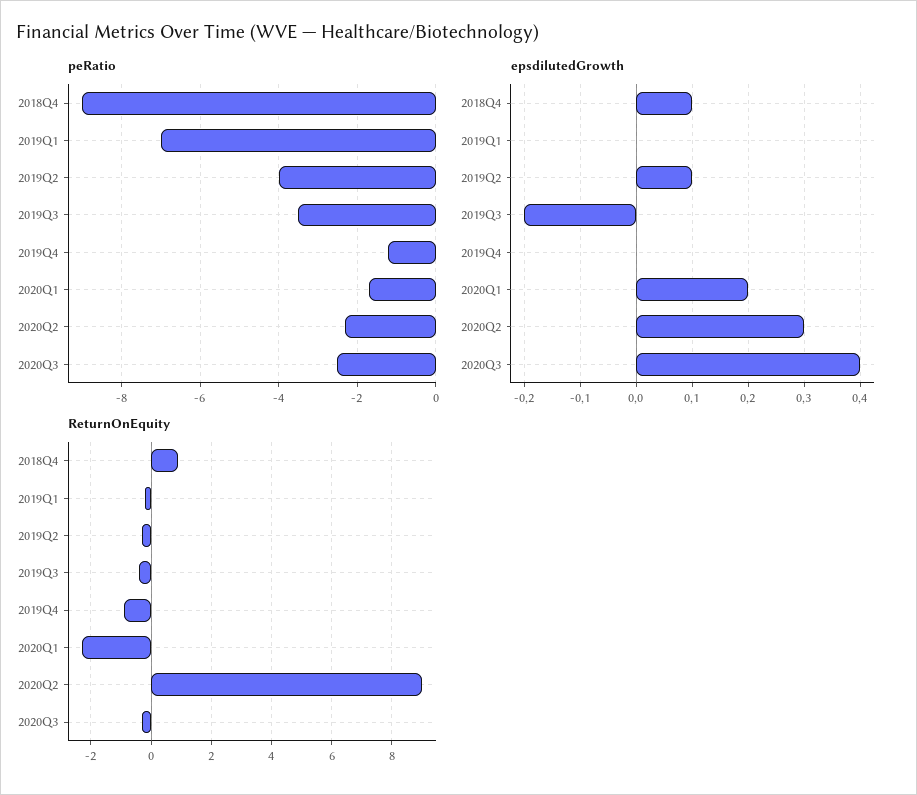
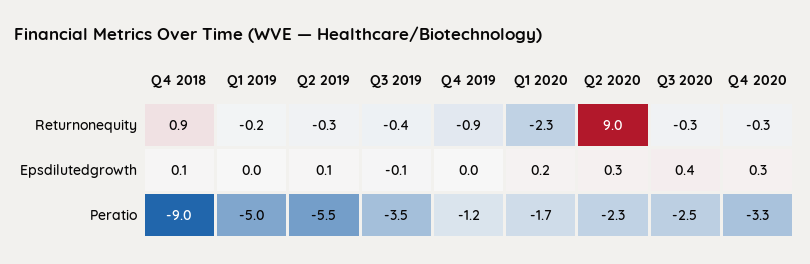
peRatio, 2019Q1: -7 -> -5
peRatio, 2019Q2: -4 -> -5.5
epsdilutedGrowth, 2019Q3: -0.2 -> -0.1
ReturnOnEquity, Q4 2020: none -> -0.3
epsdilutedGrowth, Q4 2020: none -> 0.3
peRatio, Q4 2020: none -> -3.3

